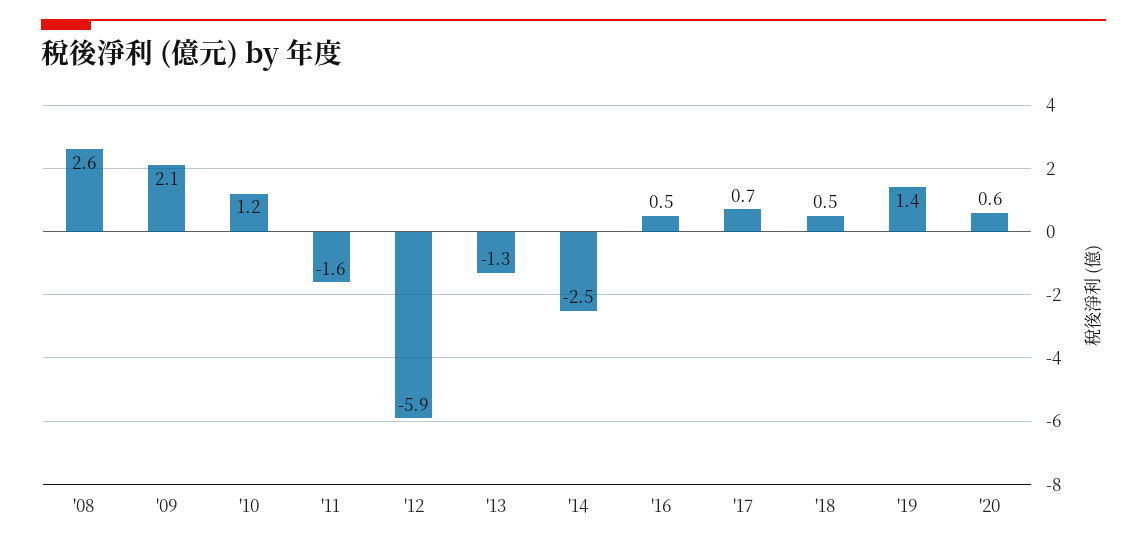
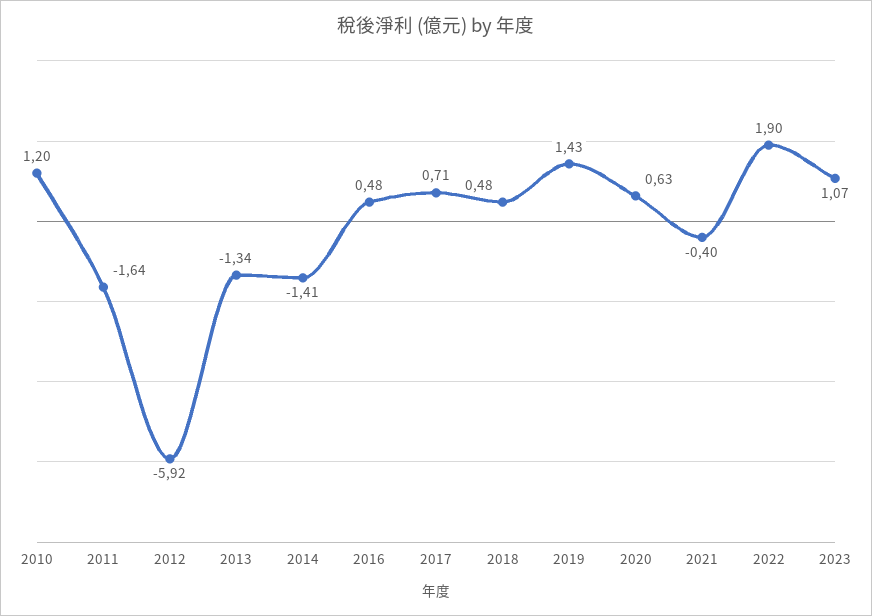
'08: 2.6 -> none
'09: 2.1 -> none
'14: -2.5 -> -1.41
2021: none -> -0.4
2022: none -> 1.9
2023: none -> 1.07

